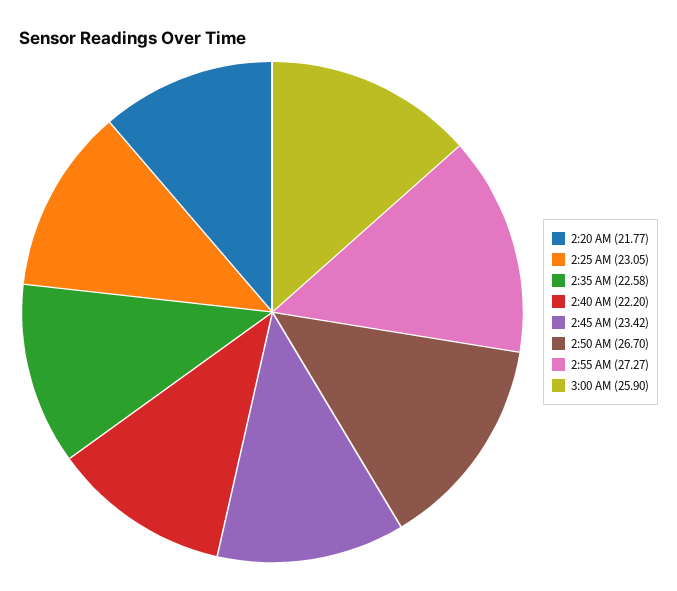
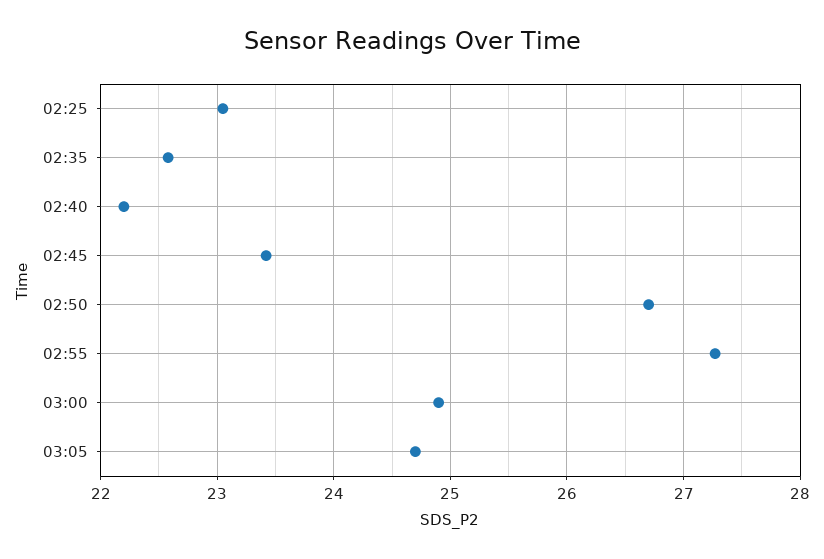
2:20 AM: 21.77 -> none
3:00 AM: 25.9 -> 24.9
03:05: none -> 24.7

